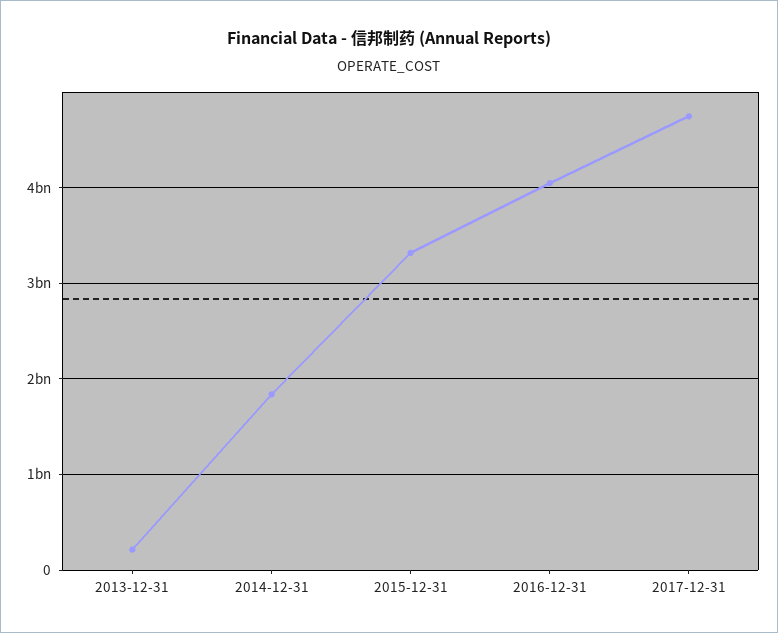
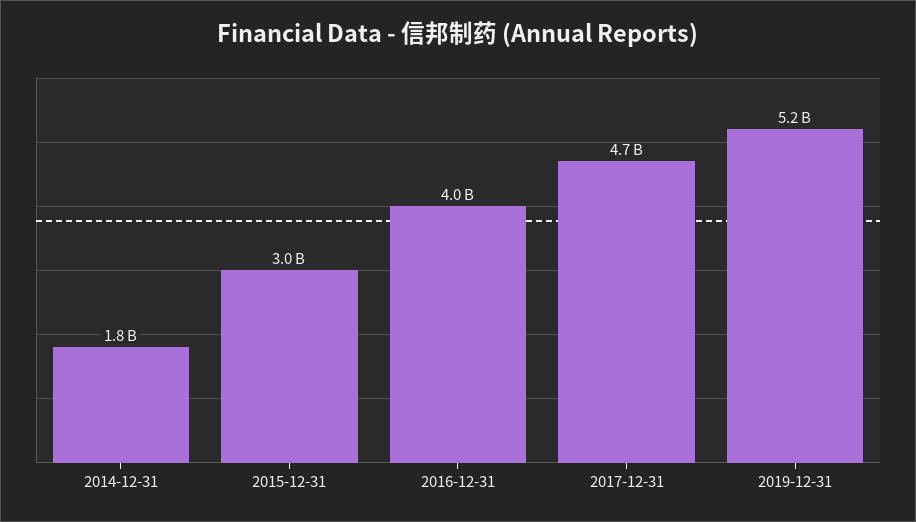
2013-12-31: 200000000 -> none
2015-12-31: 3300000000 -> 3000000000
2019-12-31: none -> 5200000000

